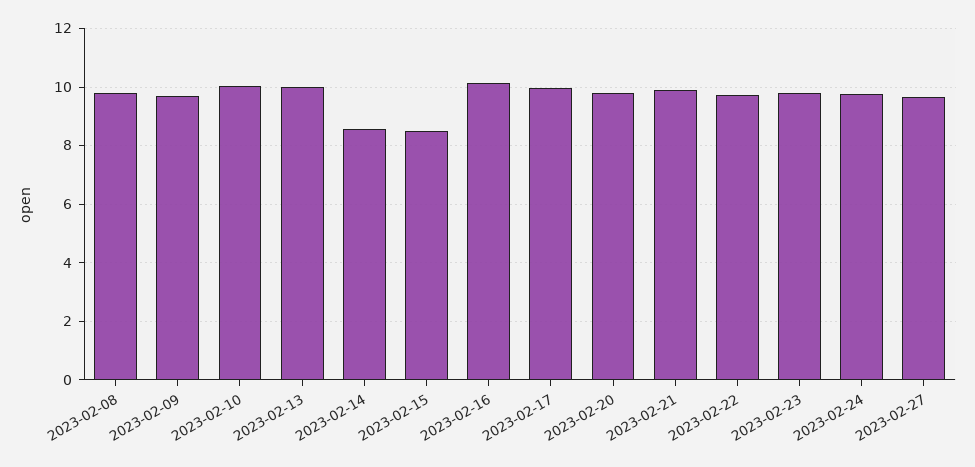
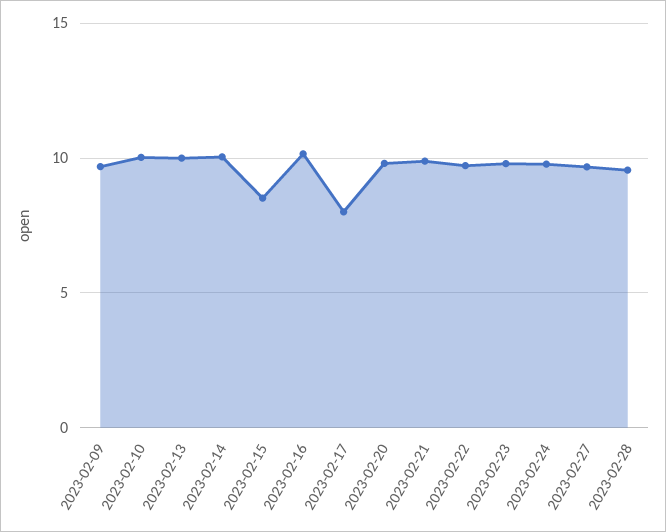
2023-02-08: 9.75 -> none
2023-02-14: 8.5 -> 10
2023-02-17: 10 -> 8
2023-02-28: none -> 9.5

